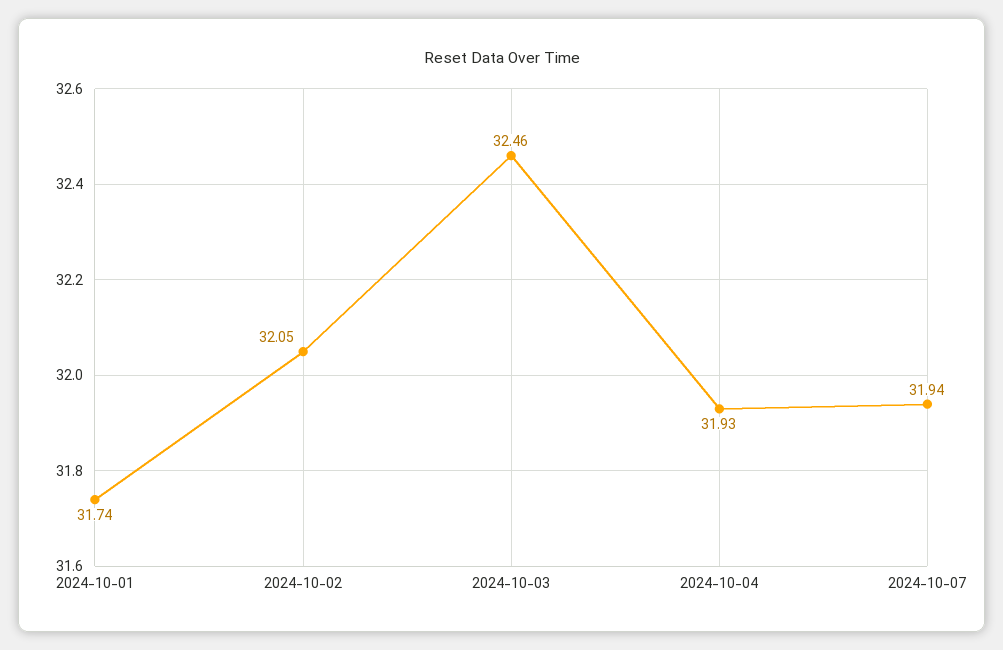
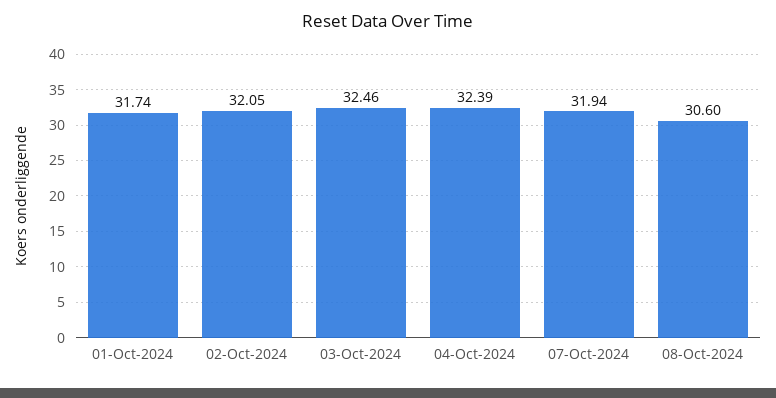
2024-10-04: 31.93 -> 32.39
08-Oct-2024: none -> 30.6

